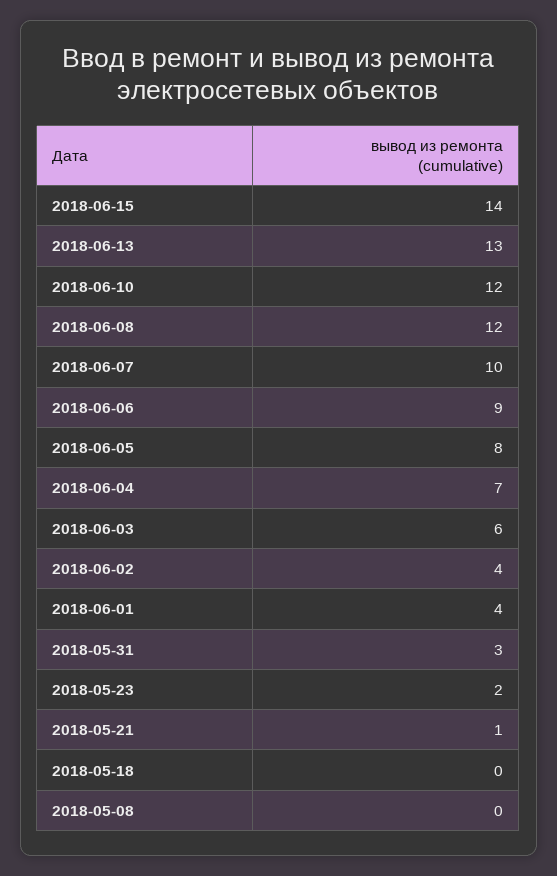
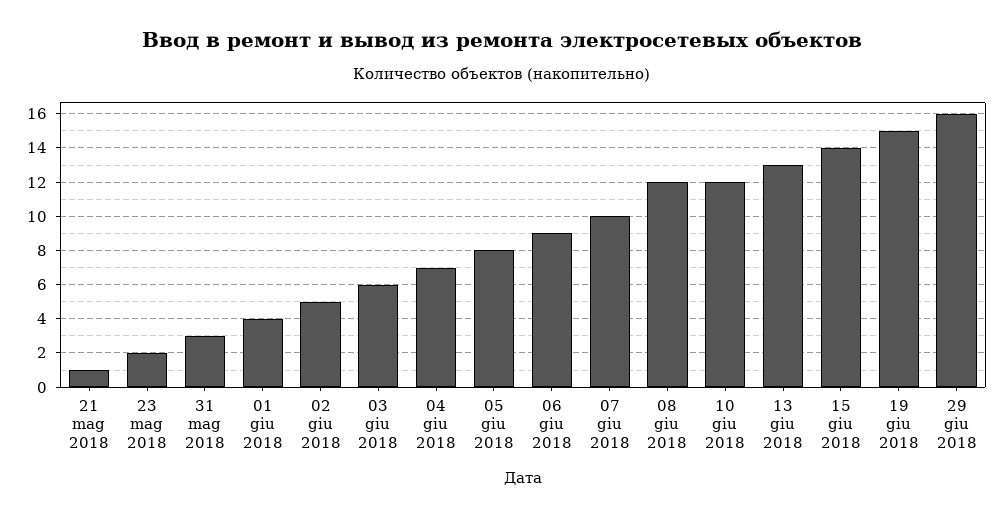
2018-06-02: 4 -> 5
2018-05-18: 0 -> none
2018-05-08: 0 -> none
19 giu 2018: none -> 15
29 giu 2018: none -> 16

